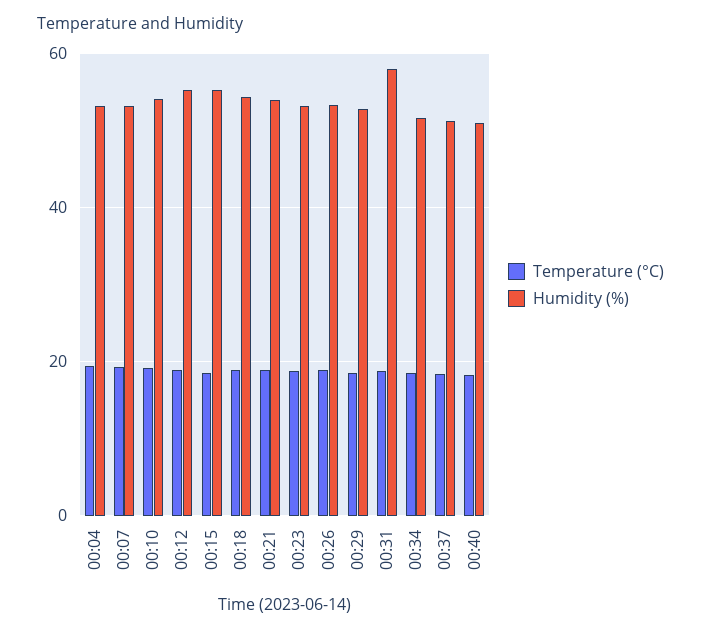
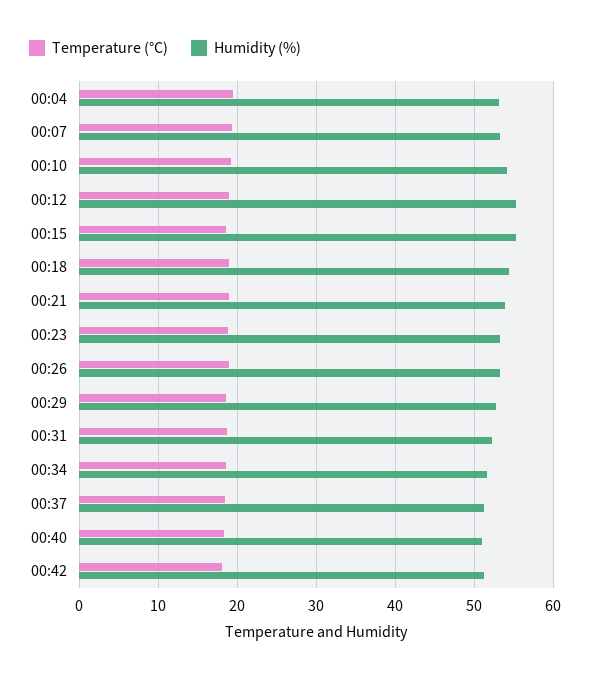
Humidity (%), 00:31: 58 -> 52
Temperature (°C), 00:42: none -> 18
Humidity (%), 00:42: none -> 51

